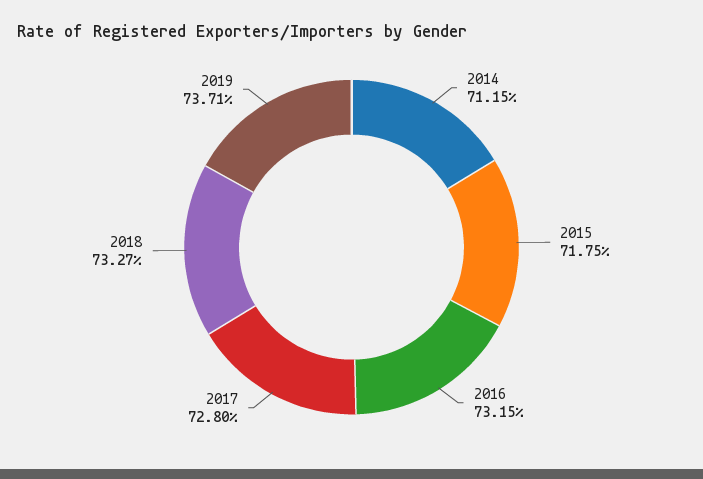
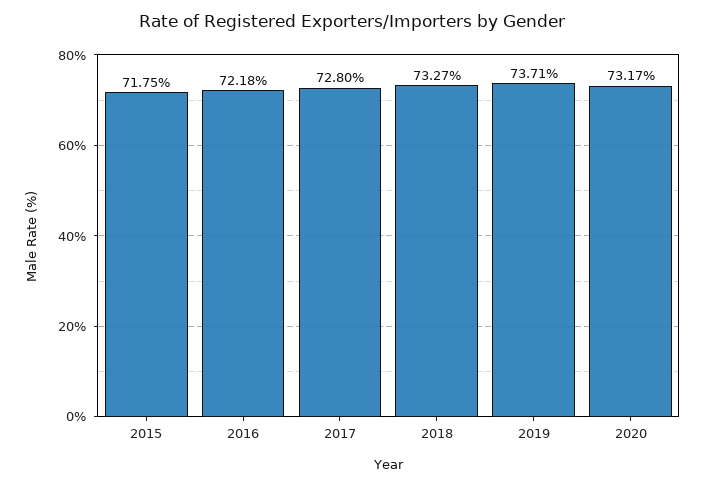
2014: 71.15 -> none
2016: 73.15 -> 72.18
2020: none -> 73.17

